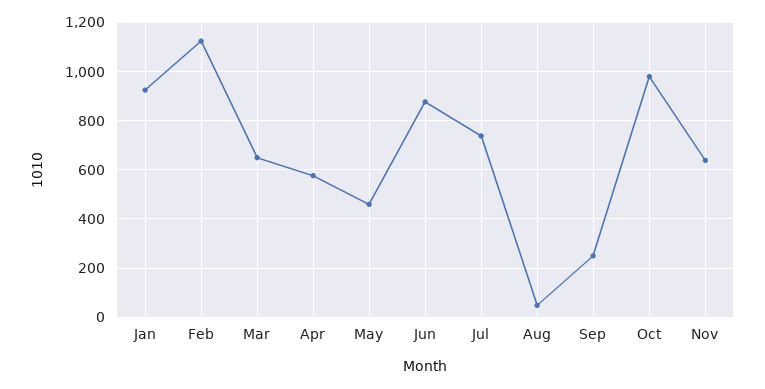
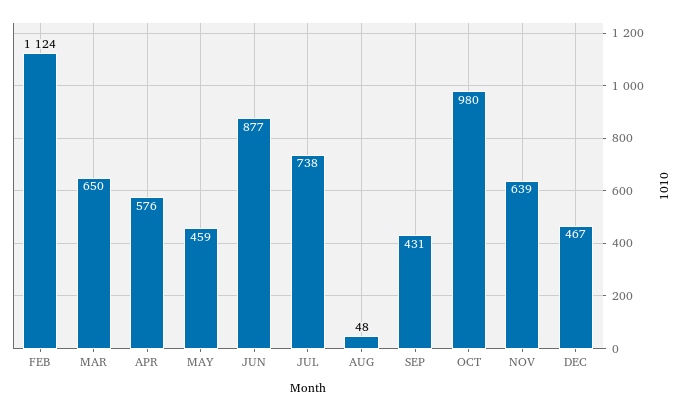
Jan: 925 -> none
Sep: 250 -> 431
DEC: none -> 467

